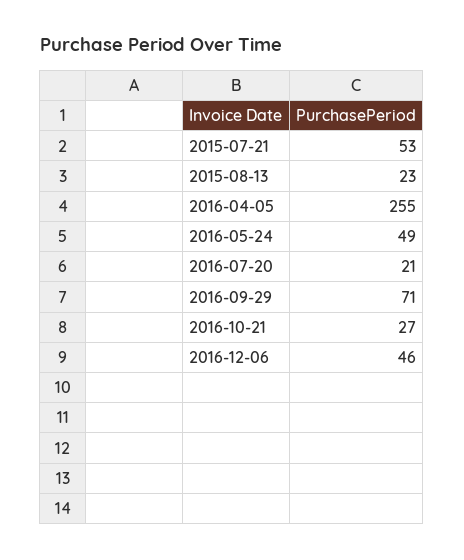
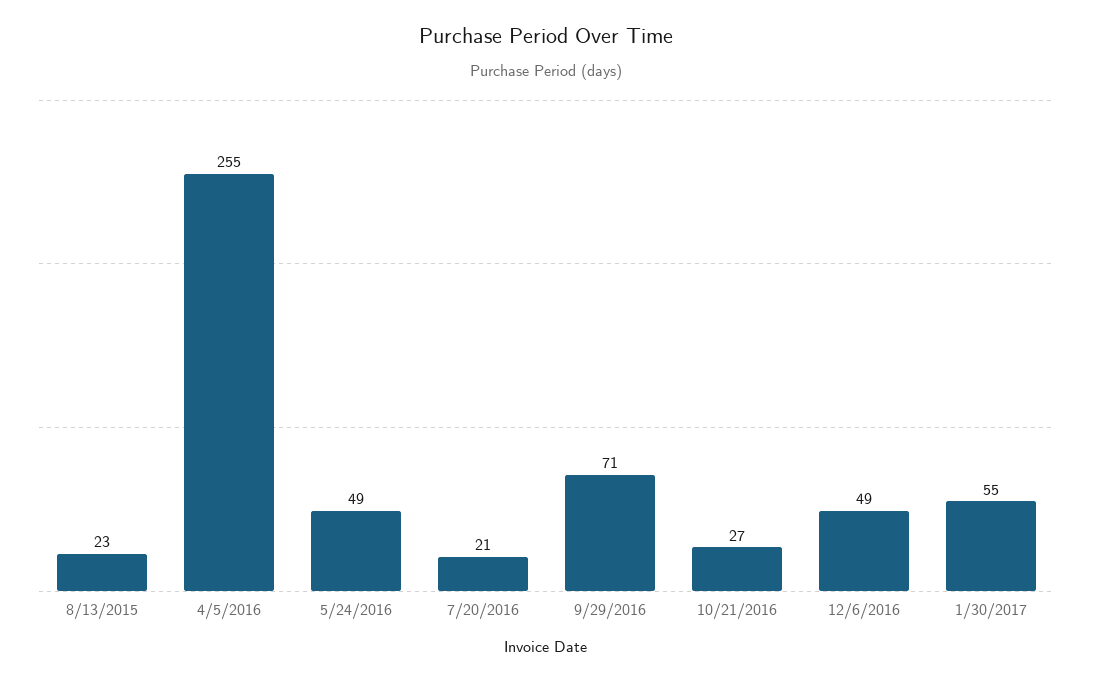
2015-07-21: 53 -> none
2016-12-06: 46 -> 49
1/30/2017: none -> 55

